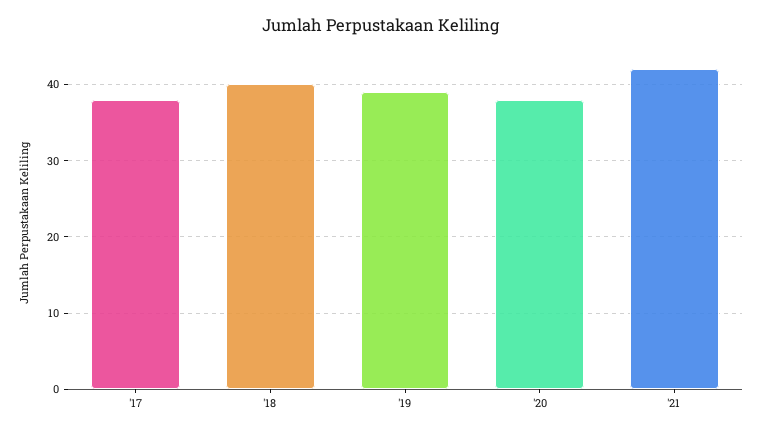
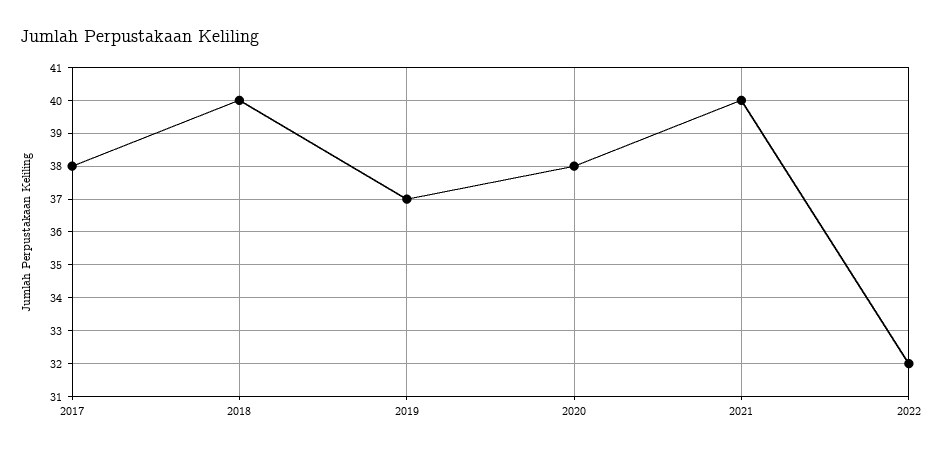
'19: 39 -> 37
'21: 42 -> 40
2022: none -> 32

